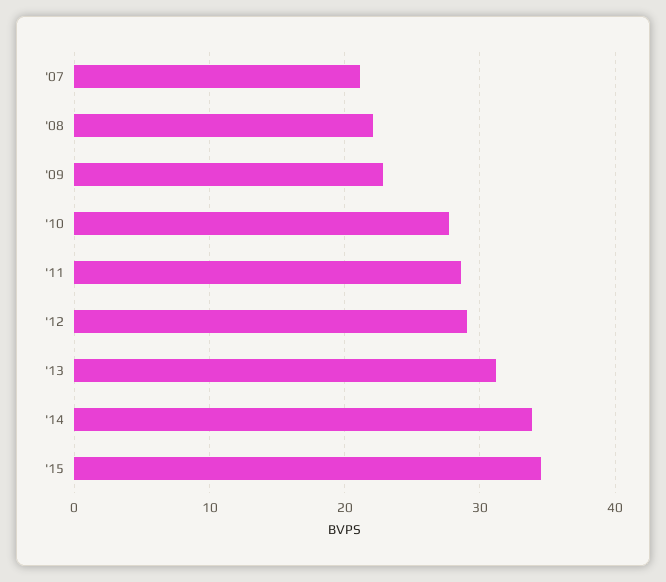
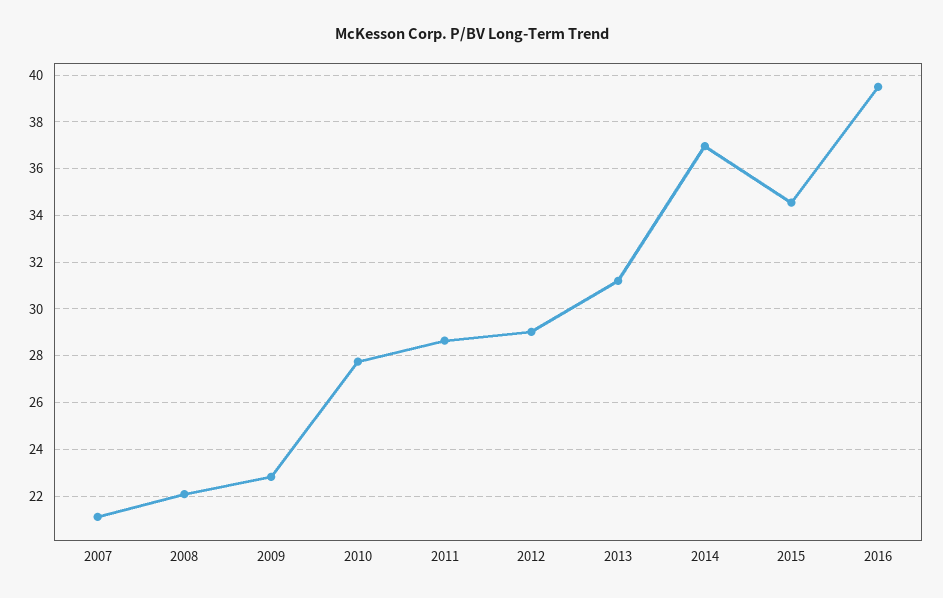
'14: 34 -> 37
2016: none -> 39.5

